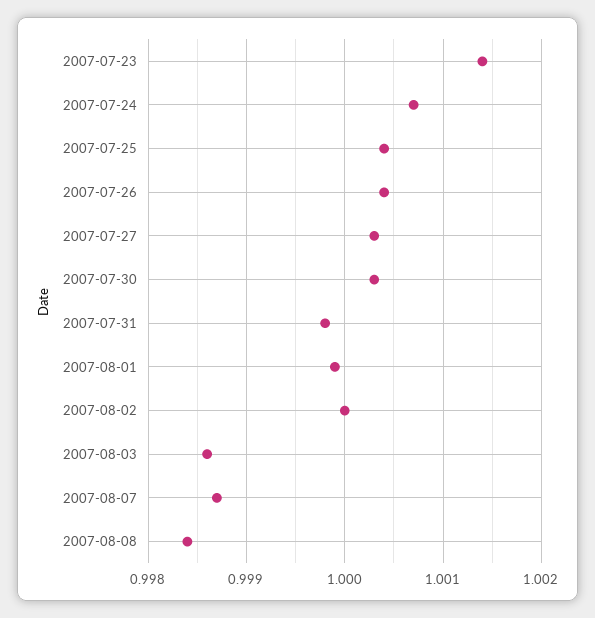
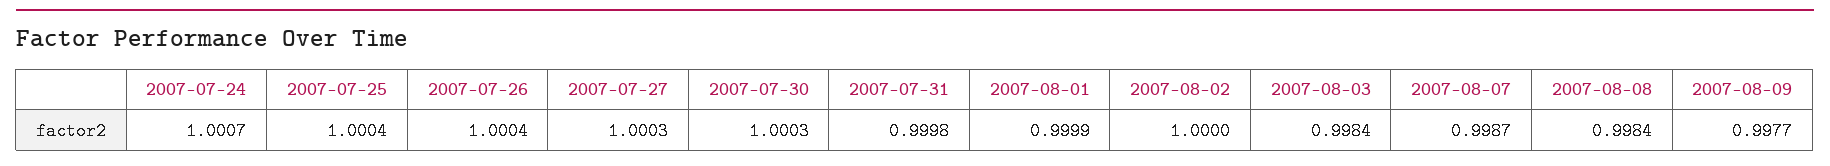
2007-07-23: 1.0014 -> none
2007-08-03: 0.9986 -> 0.9984
2007-08-09: none -> 0.9977

